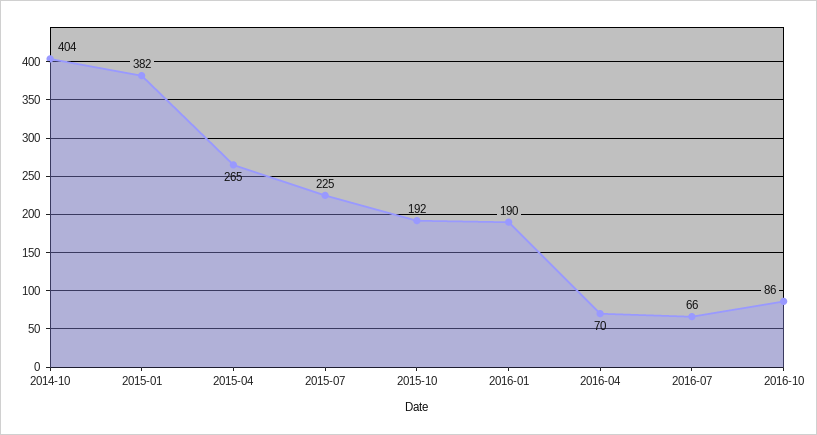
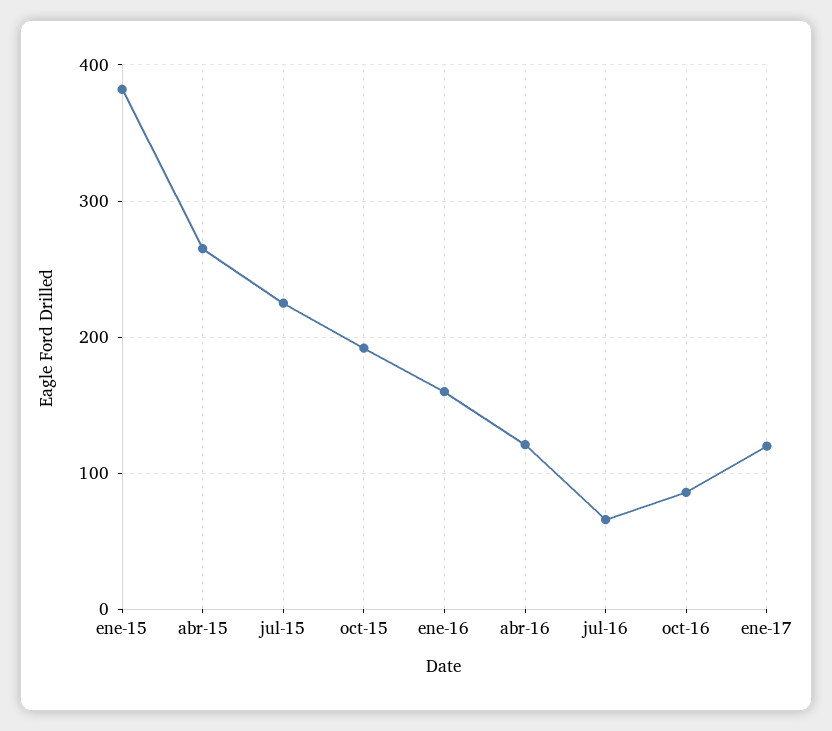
2014-10: 404 -> none
2016-01: 190 -> 160
2016-04: 70 -> 120
ene-17: none -> 120

